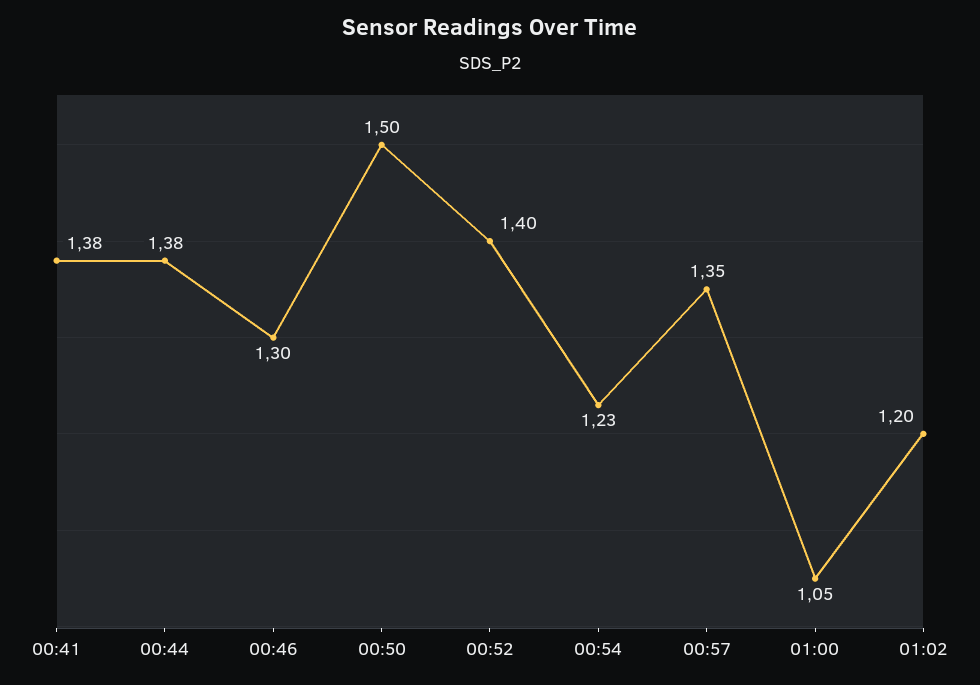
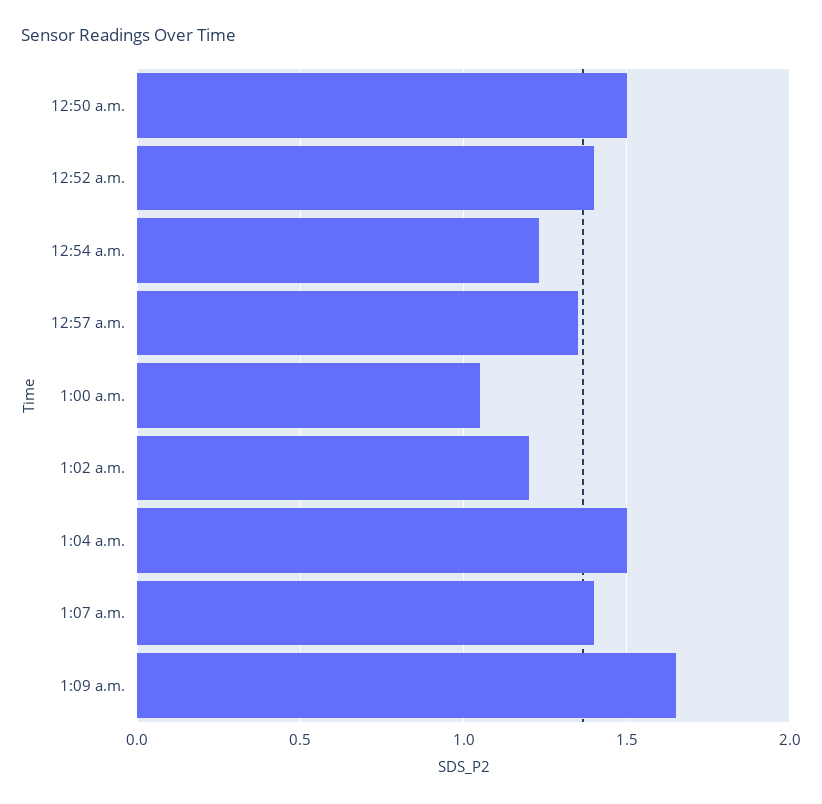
00:41: 1.38 -> none
00:44: 1.38 -> none
00:46: 1.3 -> none
1:04 a.m.: none -> 1.5
1:07 a.m.: none -> 1.4
1:09 a.m.: none -> 1.65

